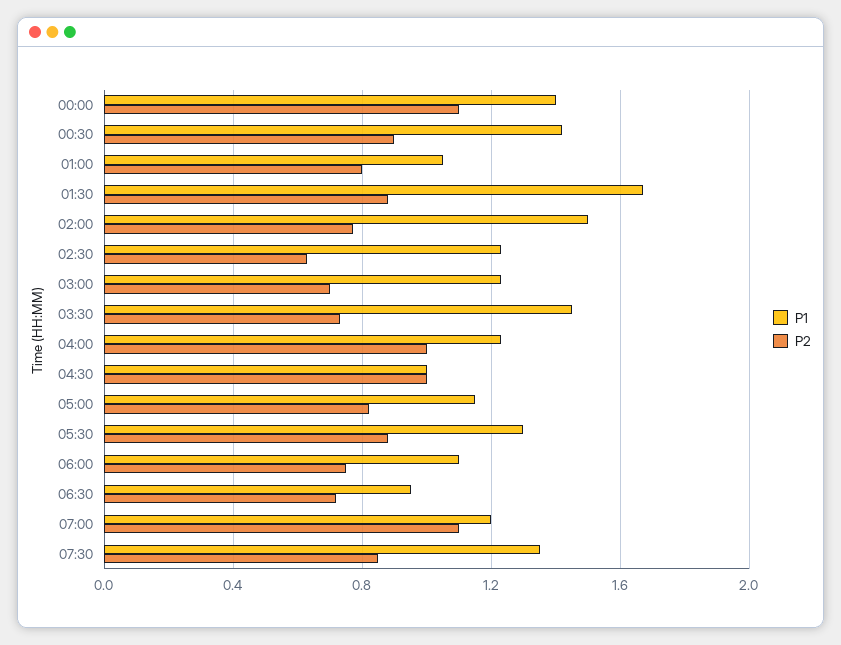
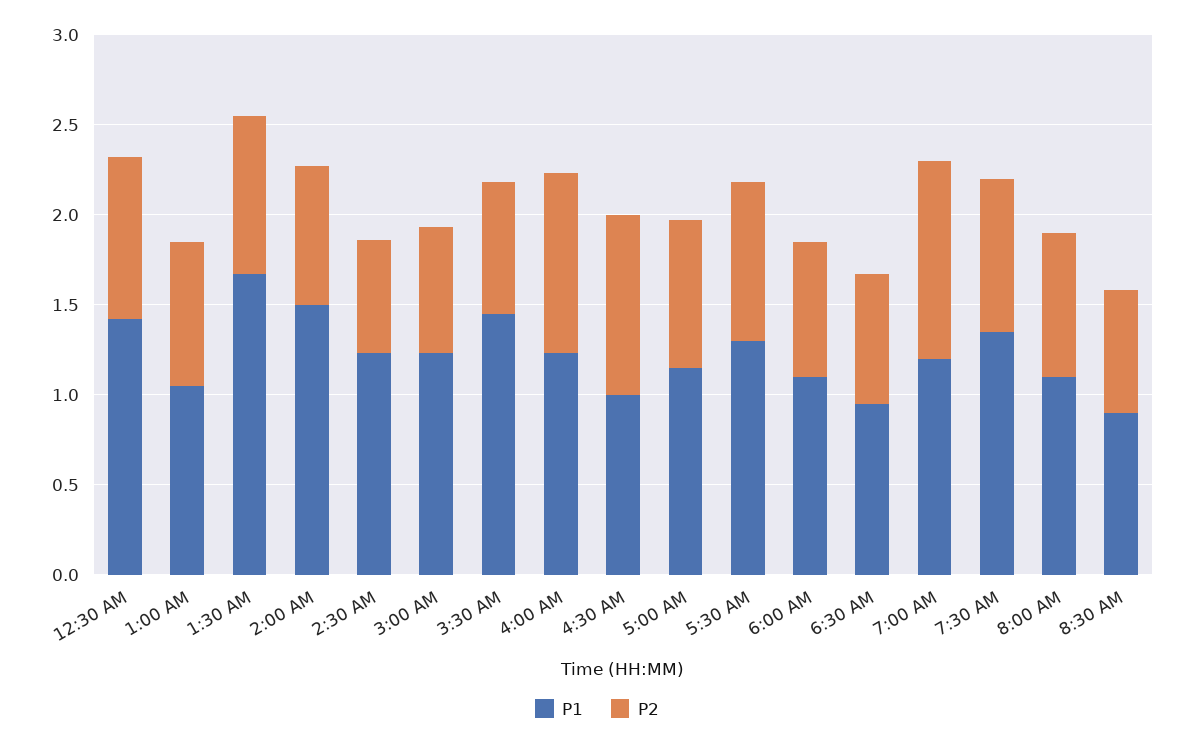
P1, 00:00: 1.4 -> none
P2, 00:00: 1.1 -> none
P1, 8:00 AM: none -> 1.1
P2, 8:00 AM: none -> 0.8
P1, 8:30 AM: none -> 0.9
P2, 8:30 AM: none -> 0.7

